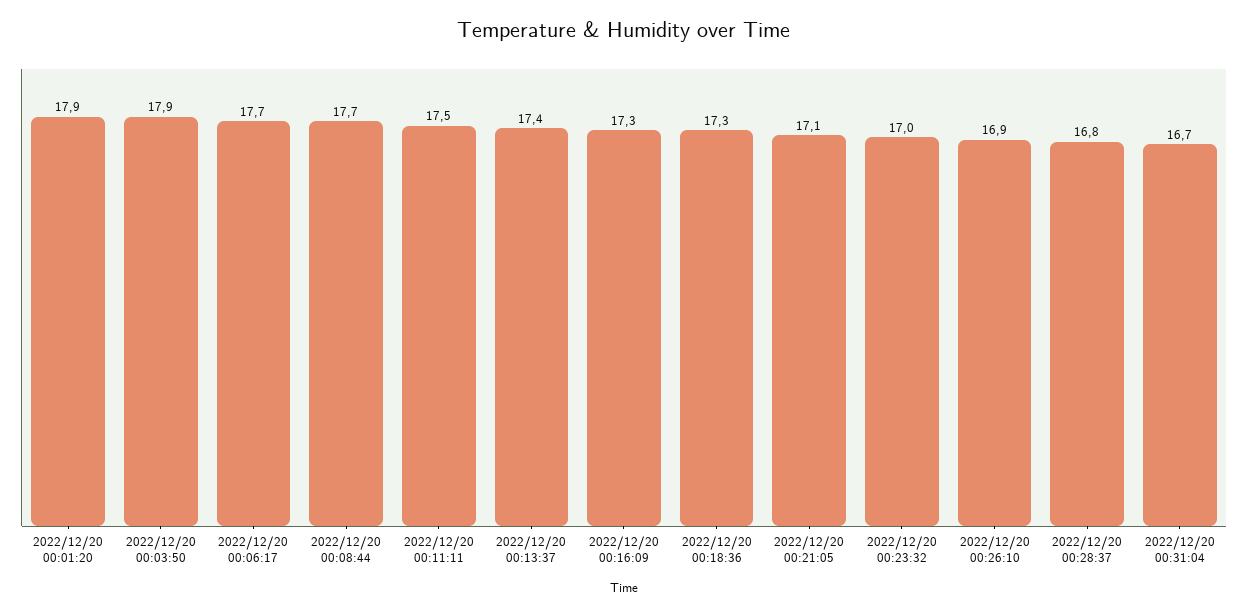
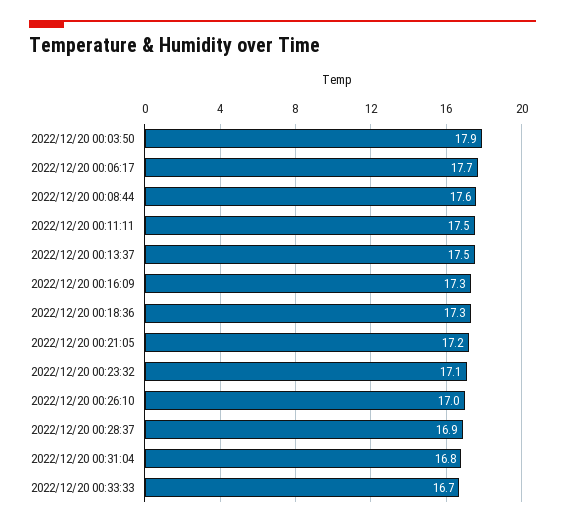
2022/12/20 00:01:20: 17.9 -> none
2022/12/20 00:08:44: 17.7 -> 17.6
2022/12/20 00:13:37: 17.4 -> 17.5
2022/12/20 00:21:05: 17.1 -> 17.2
2022/12/20 00:23:32: 17 -> 17.1
2022/12/20 00:26:10: 16.9 -> 17
2022/12/20 00:28:37: 16.8 -> 16.9
2022/12/20 00:31:04: 16.7 -> 16.8
2022/12/20 00:33:33: none -> 16.7

